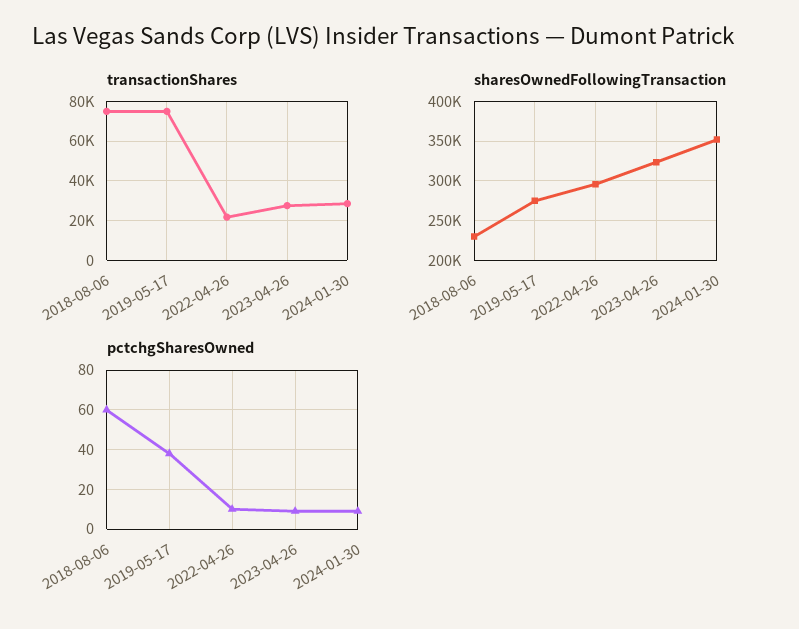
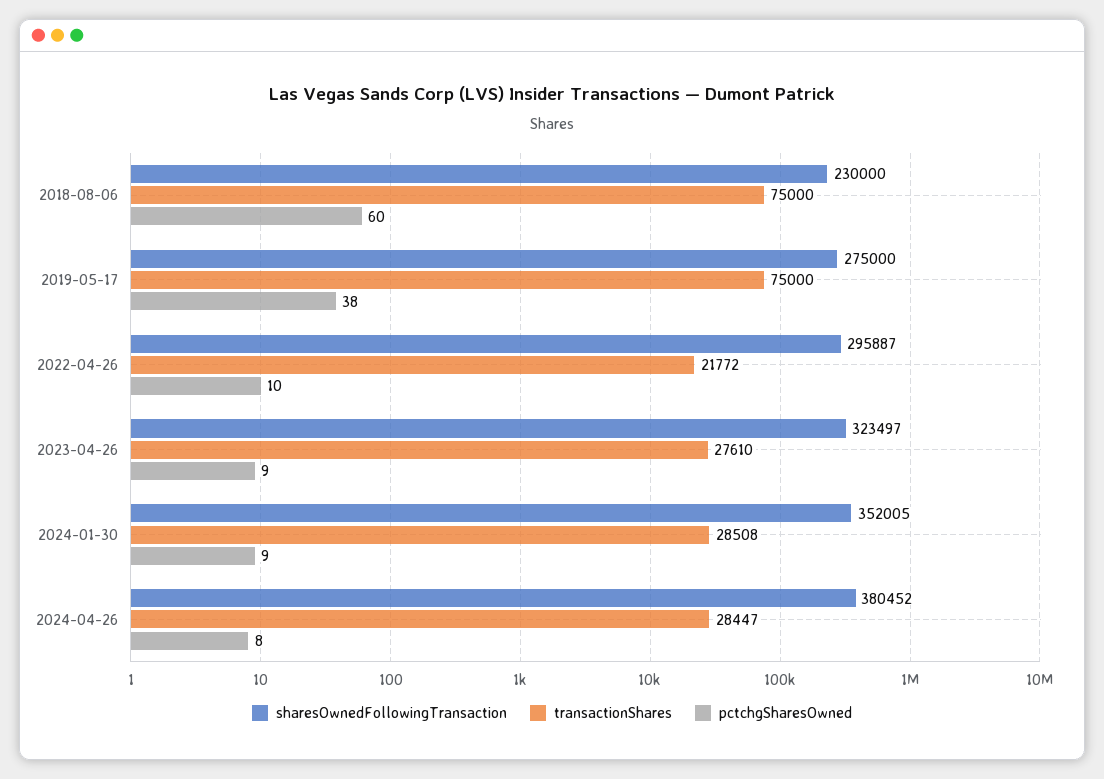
sharesOwnedFollowingTransaction, 2024-04-26: none -> 380452
transactionShares, 2024-04-26: none -> 28447
pctchgSharesOwned, 2024-04-26: none -> 8

